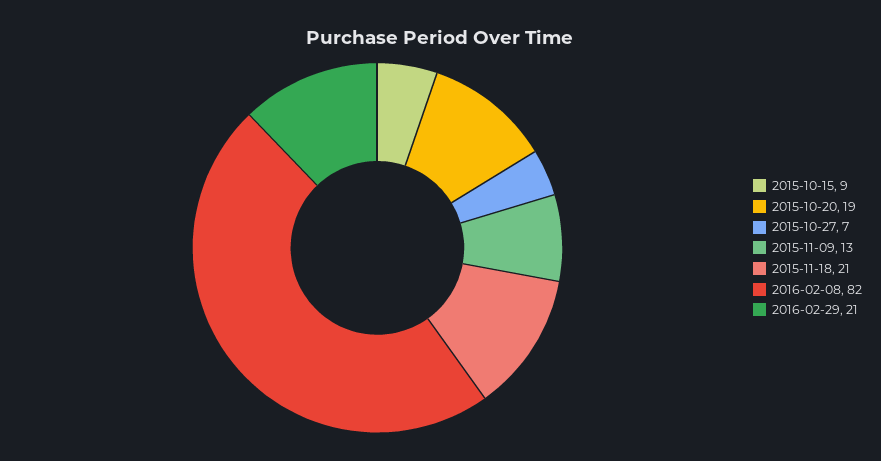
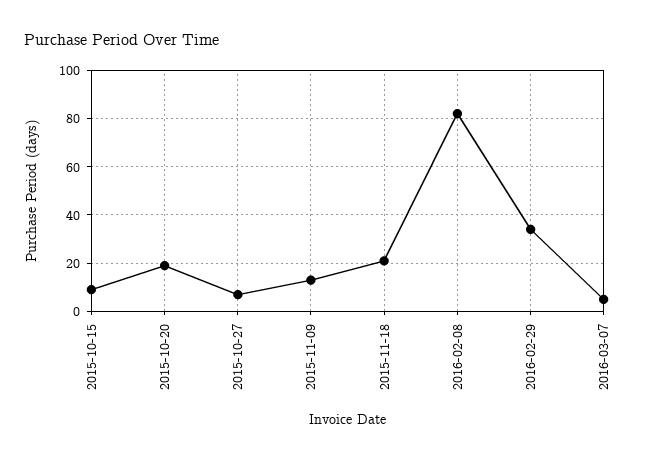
2016-02-29: 21 -> 35
2016-03-07: none -> 5

